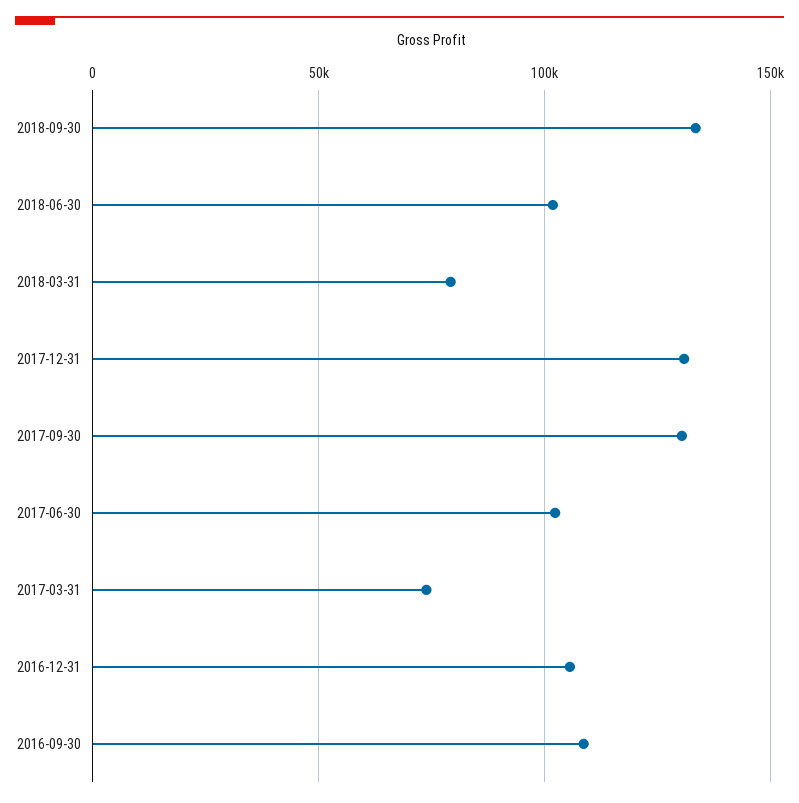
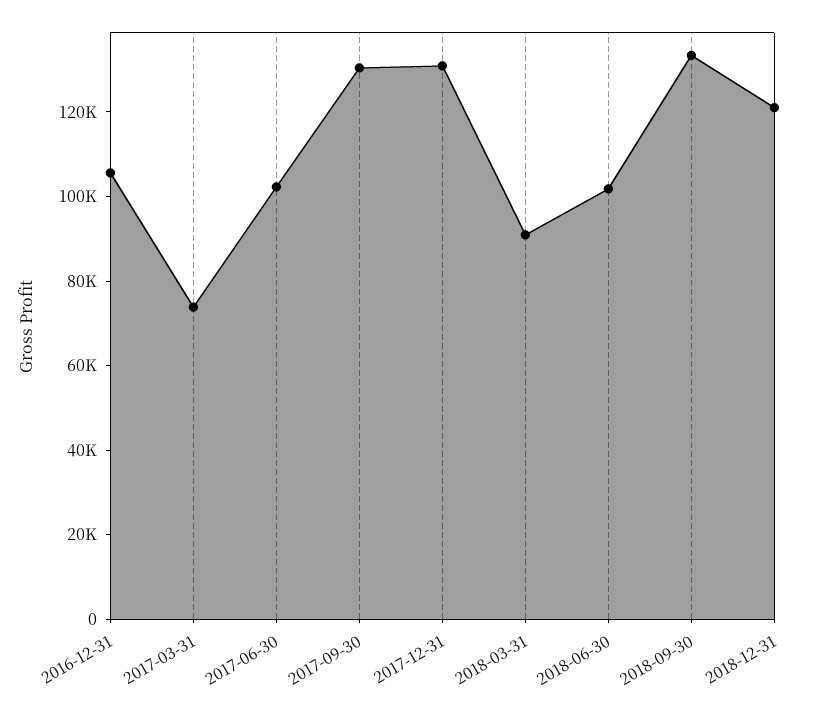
2018-03-31: 80000 -> 90000
2016-09-30: 110000 -> none
2018-12-31: none -> 120000

